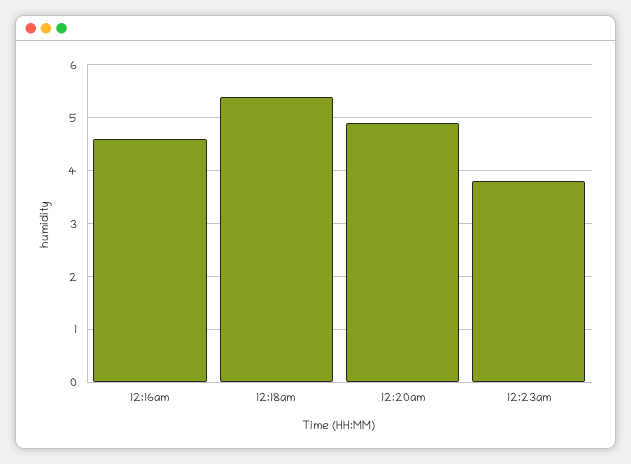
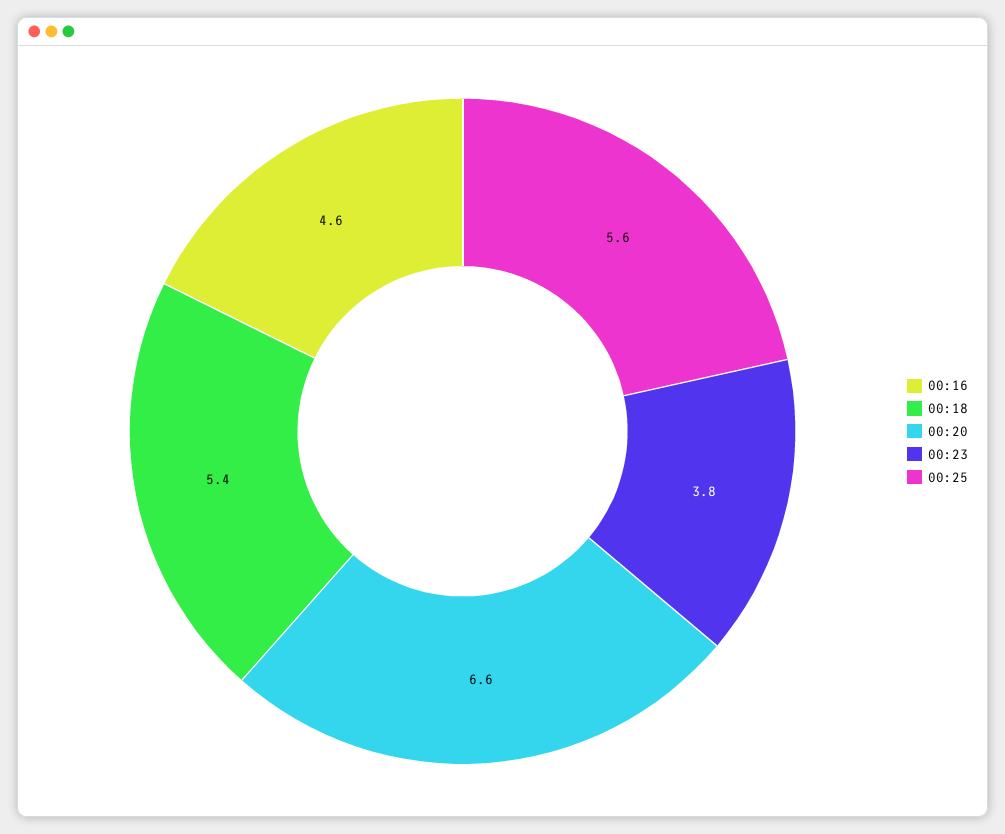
12:20am: 5 -> 6.6
00:25: none -> 5.6

